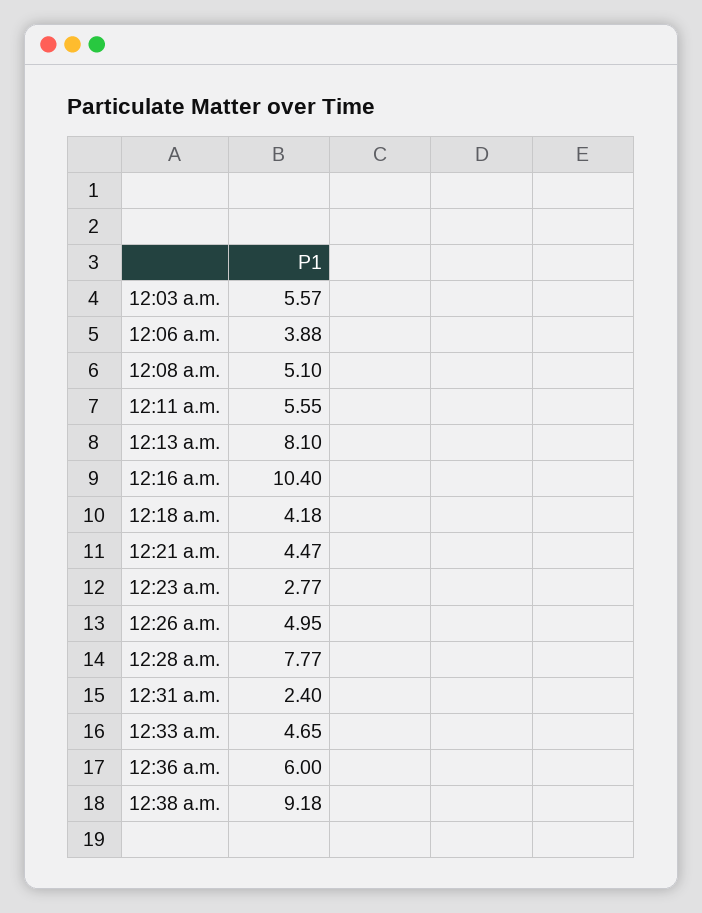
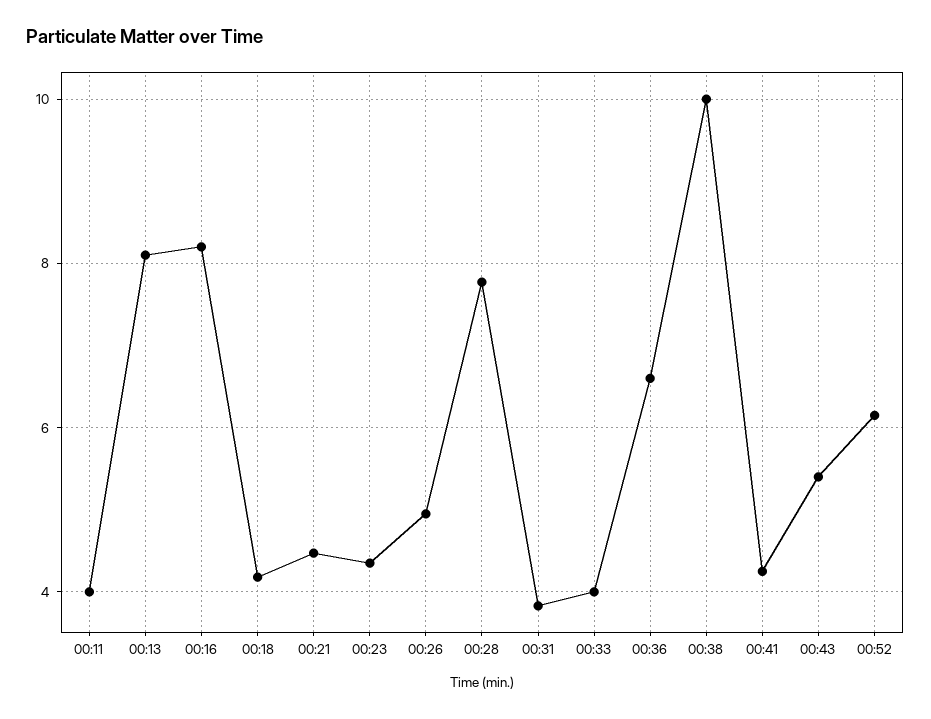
12:03 a.m.: 5.57 -> none
12:06 a.m.: 3.88 -> none
12:08 a.m.: 5.1 -> none
12:11 a.m.: 5.55 -> 4
12:16 a.m.: 10.4 -> 8.2
12:23 a.m.: 2.77 -> 4.4
12:31 a.m.: 2.4 -> 3.8
12:33 a.m.: 4.65 -> 4
12:36 a.m.: 6 -> 6.6
12:38 a.m.: 9.18 -> 10
00:41: none -> 4.2
00:43: none -> 5.4
00:52: none -> 6.2

